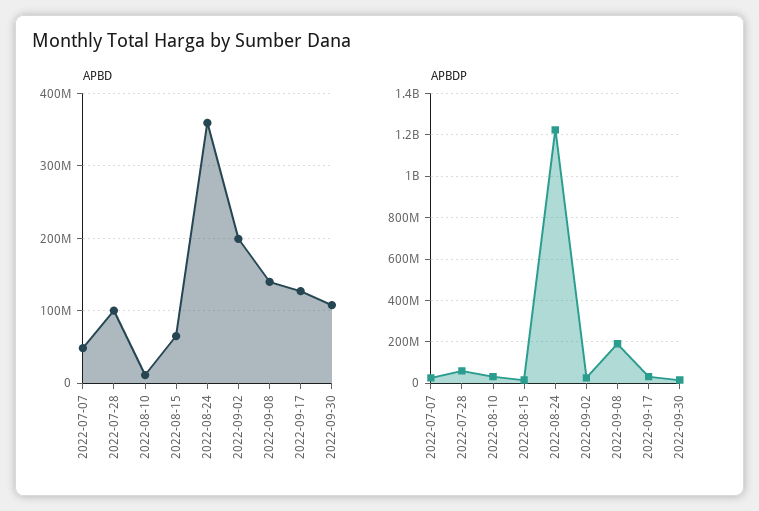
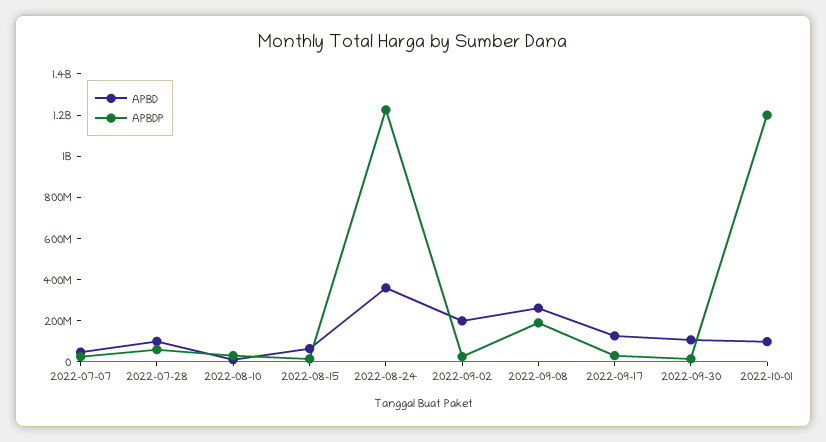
APBD, 2022-09-08: 140000000 -> 250000000
APBD, 2022-10-01: none -> 100000000
APBDP, 2022-10-01: none -> 1200000000

